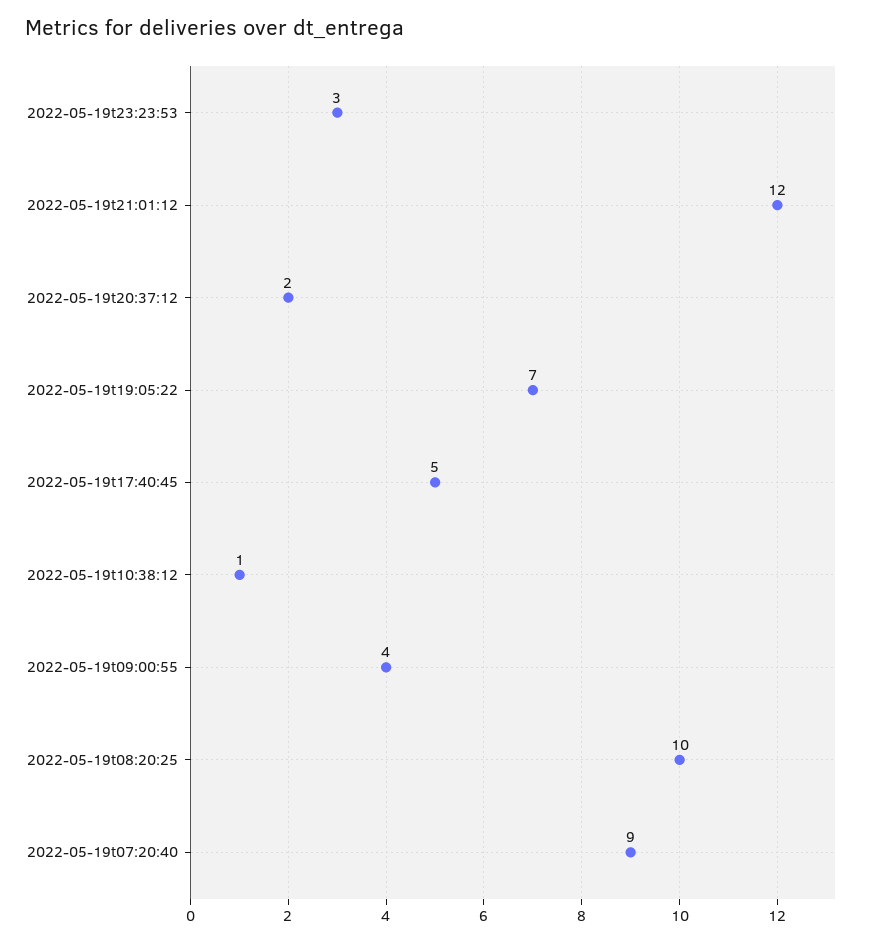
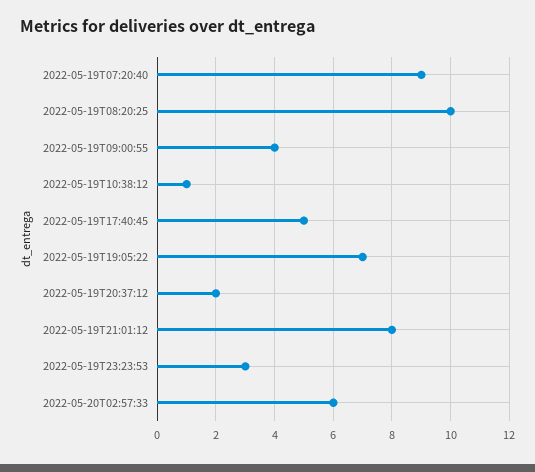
2022-05-19t21:01:12: 12 -> 8
2022-05-20T02:57:33: none -> 6

